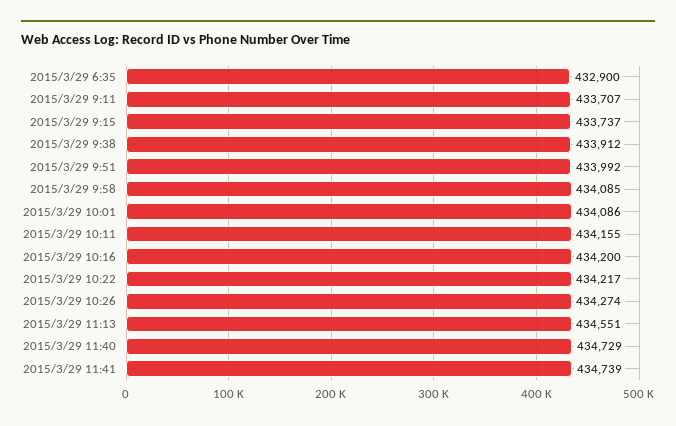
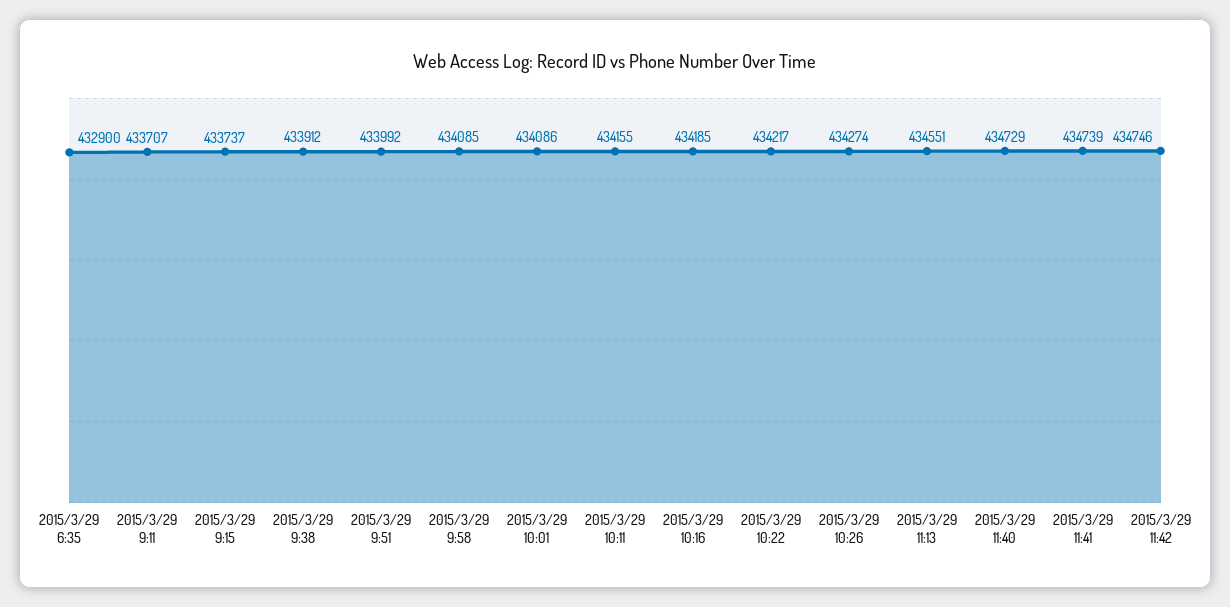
2015/3/29 10:16: 434200 -> 434185
2015/3/29 11:42: none -> 434746

